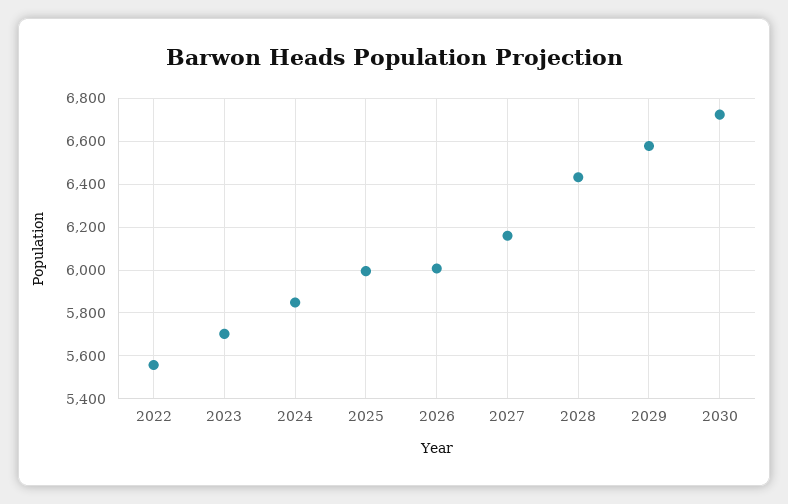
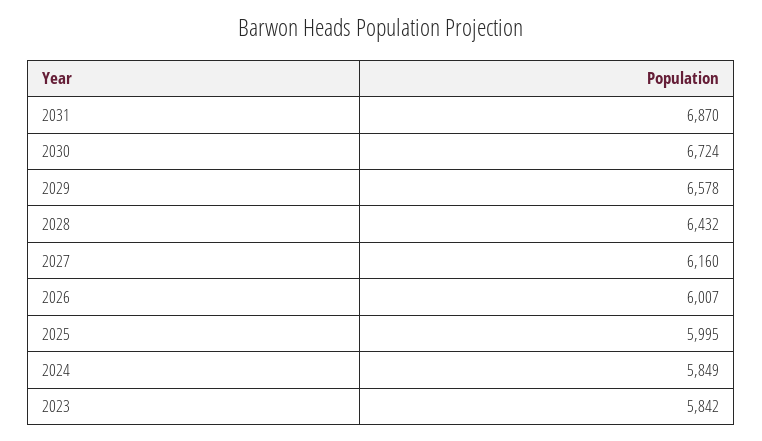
2022: 5550 -> none
2023: 5700 -> 5842
2031: none -> 6870

